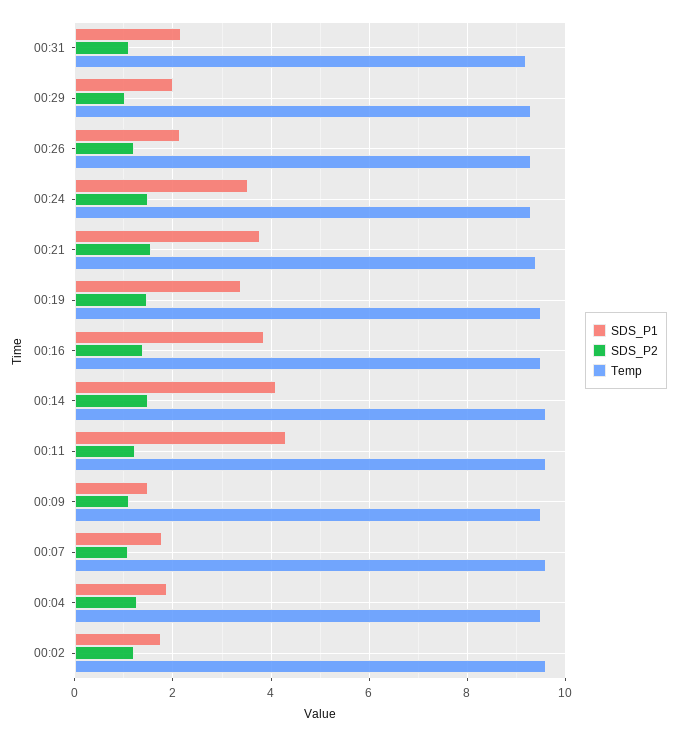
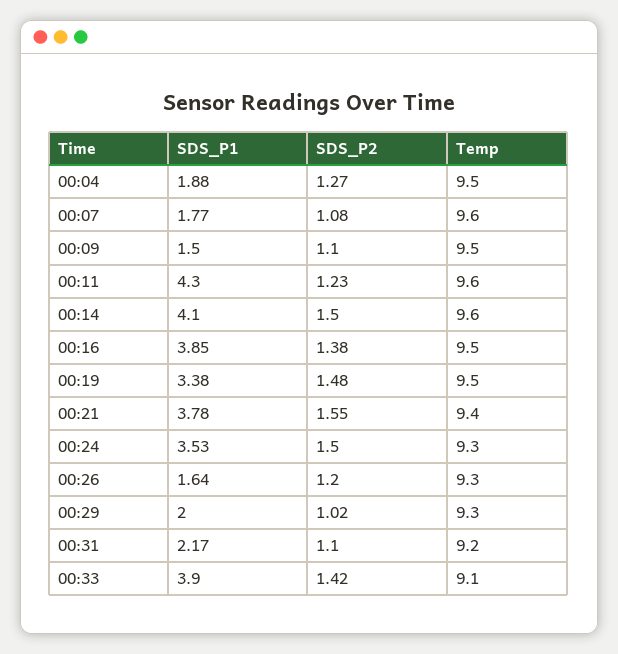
SDS_P1, 00:26: 2.2 -> 1.64
SDS_P1, 00:02: 1.8 -> none
SDS_P2, 00:02: 1.2 -> none
Temp, 00:02: 9.6 -> none
SDS_P1, 00:33: none -> 3.9
SDS_P2, 00:33: none -> 1.42
Temp, 00:33: none -> 9.1

